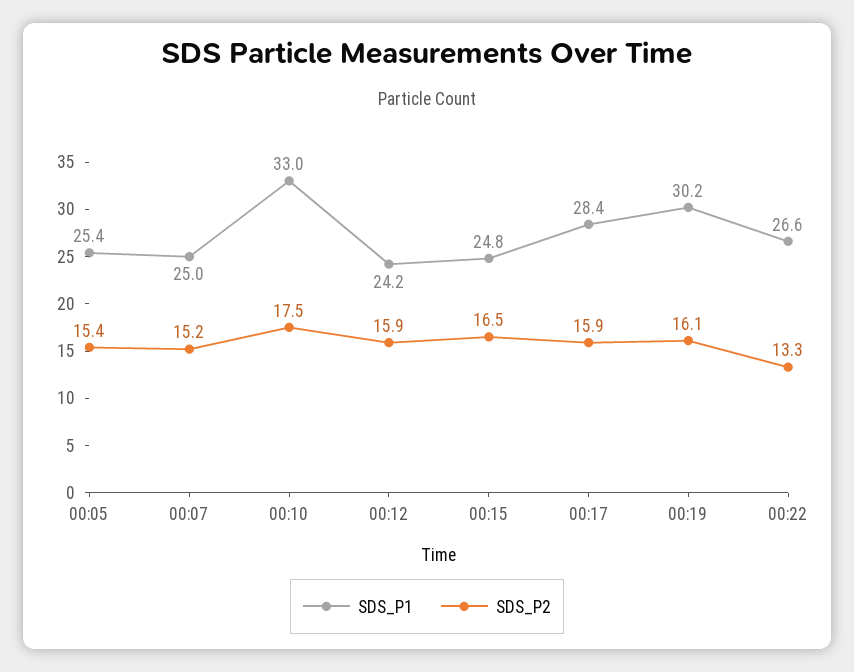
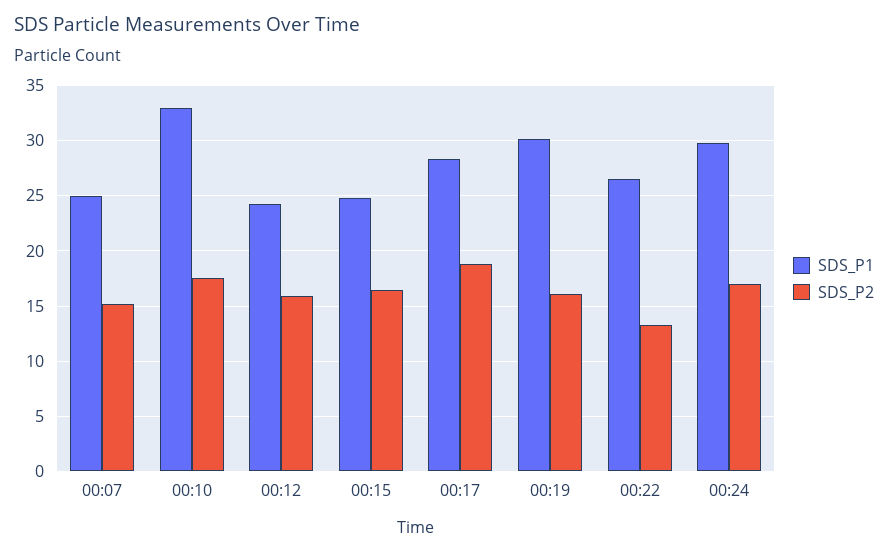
SDS_P1, 00:05: 25.4 -> none
SDS_P2, 00:05: 15.4 -> none
SDS_P2, 00:17: 15.9 -> 19
SDS_P1, 00:24: none -> 30
SDS_P2, 00:24: none -> 17

